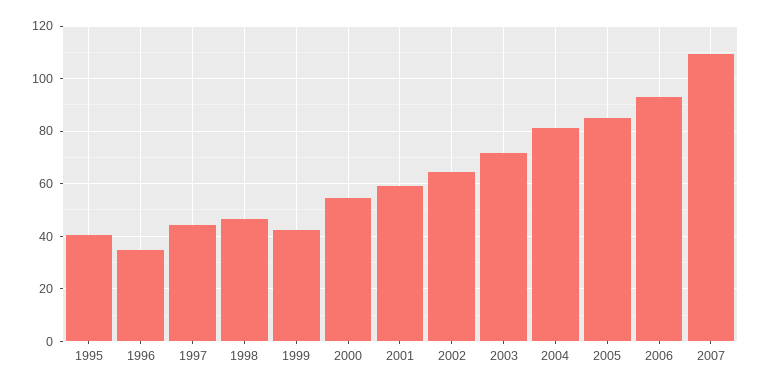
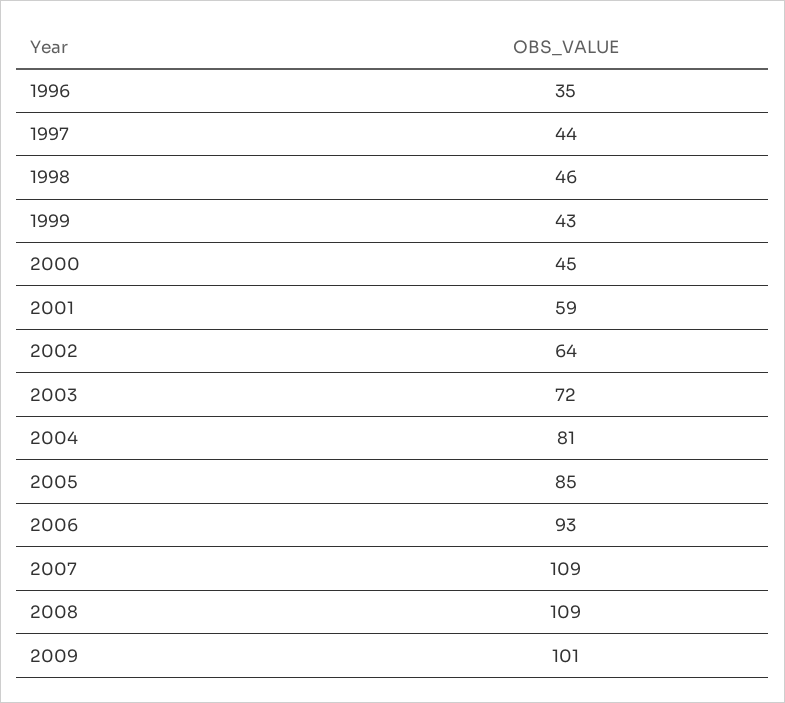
1995: 40 -> none
2000: 55 -> 45
2008: none -> 109
2009: none -> 101

